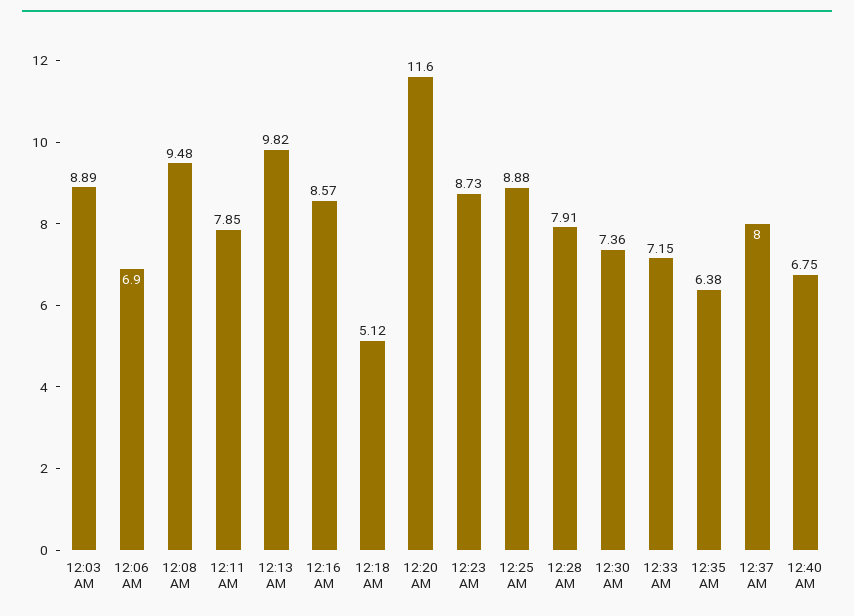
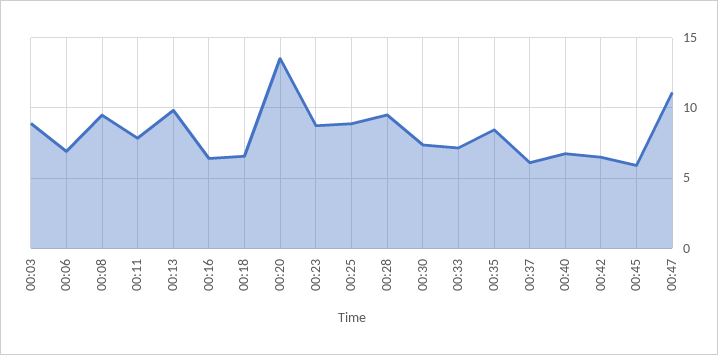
12:16 AM: 8.57 -> 6.5
12:18 AM: 5.12 -> 6.5
12:20 AM: 11.6 -> 13.5
12:28 AM: 7.91 -> 9.5
12:35 AM: 6.38 -> 8.5
12:37 AM: 8 -> 6
00:42: none -> 6.5
00:45: none -> 6
00:47: none -> 11

